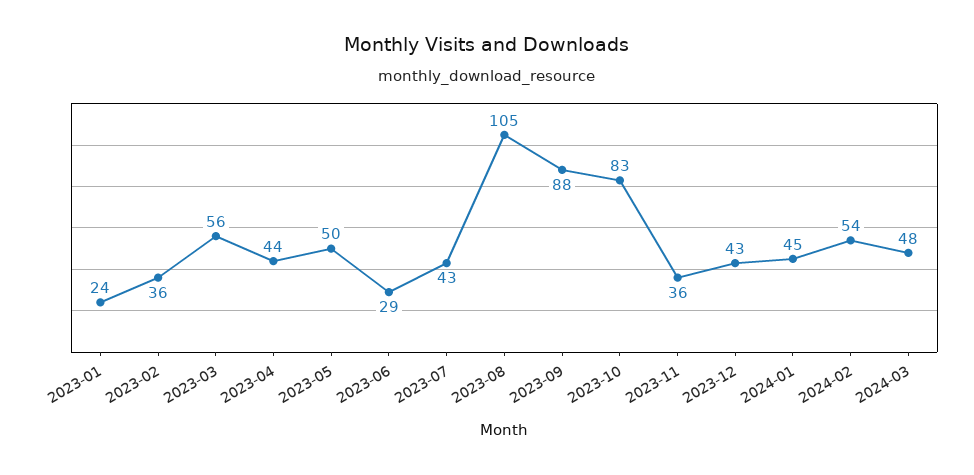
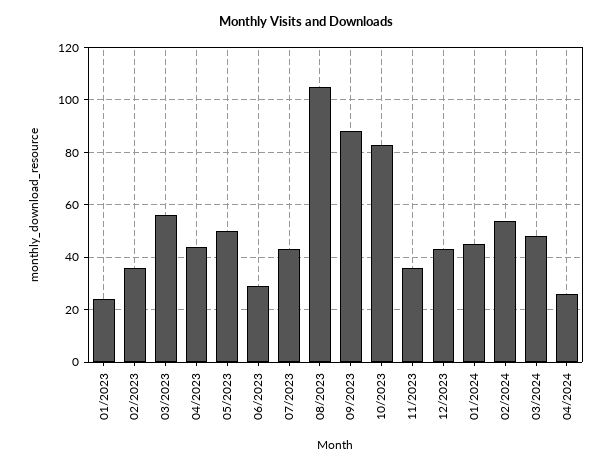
04/2024: none -> 25

